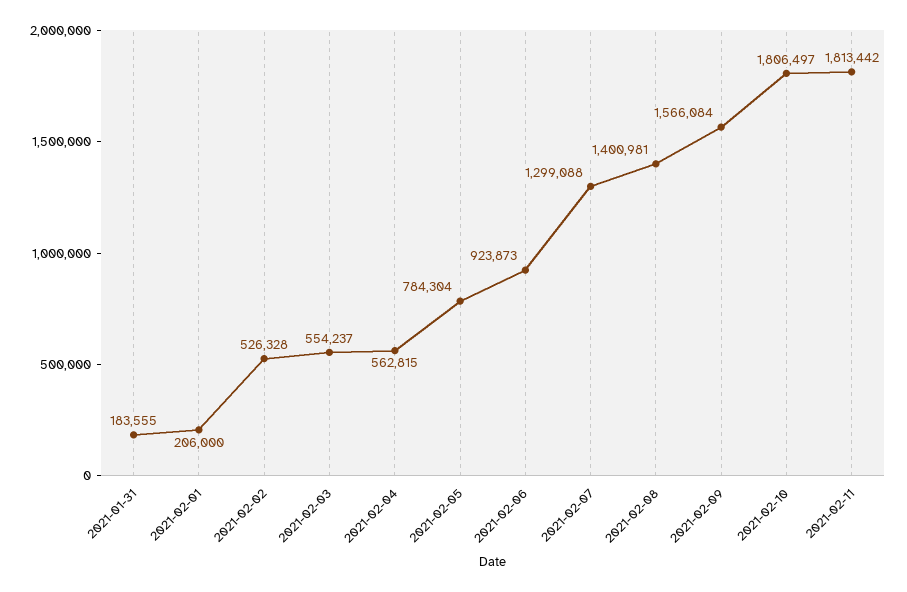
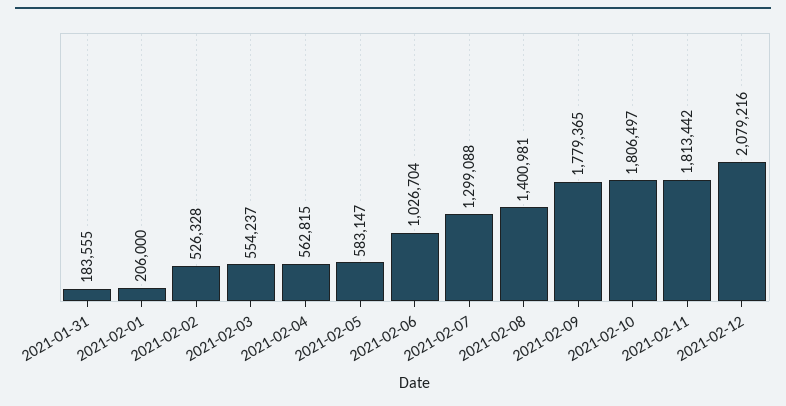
2021-02-05: 784304 -> 583147
2021-02-06: 923873 -> 1026704
2021-02-09: 1566084 -> 1779365
2021-02-12: none -> 2079216

